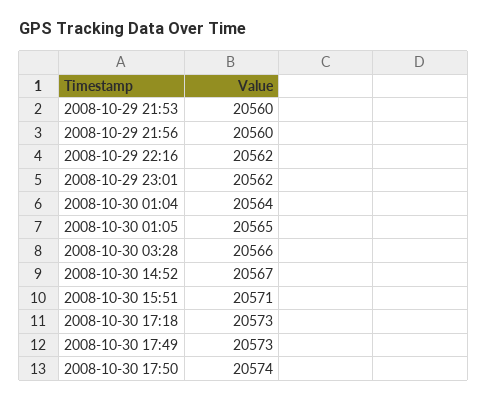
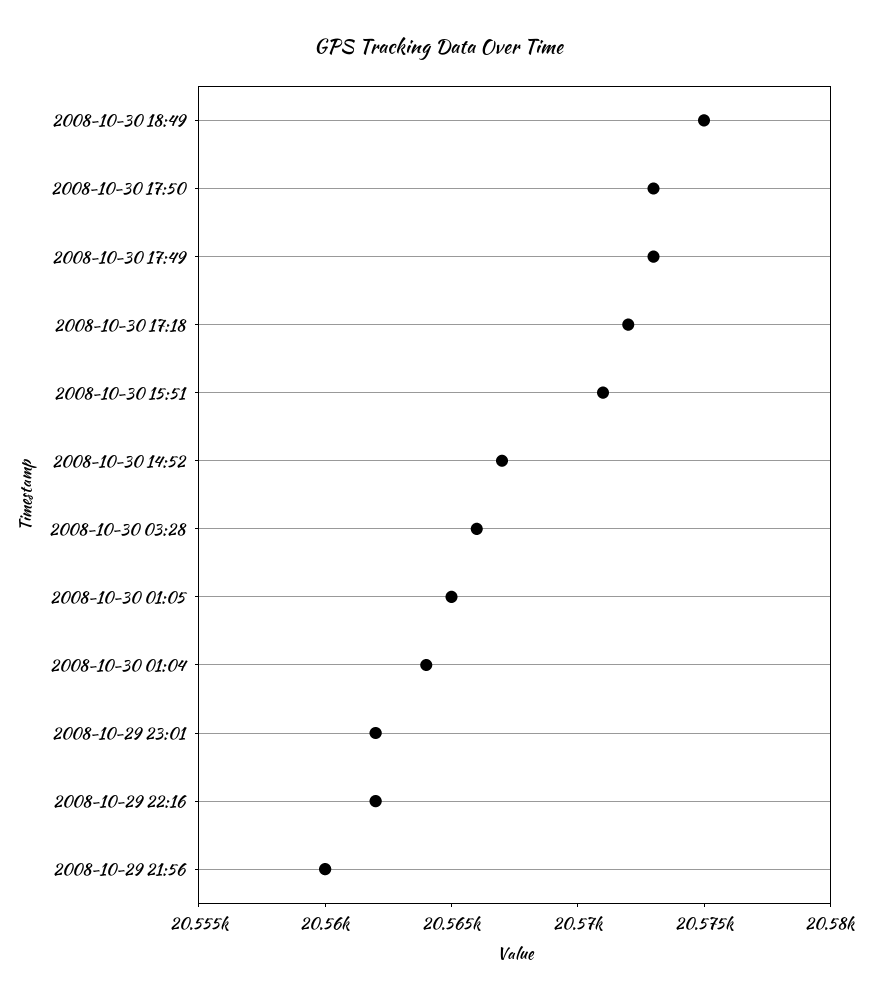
2008-10-29 21:53: 20560 -> none
2008-10-30 17:18: 20573 -> 20572
2008-10-30 17:50: 20574 -> 20573
2008-10-30 18:49: none -> 20575

